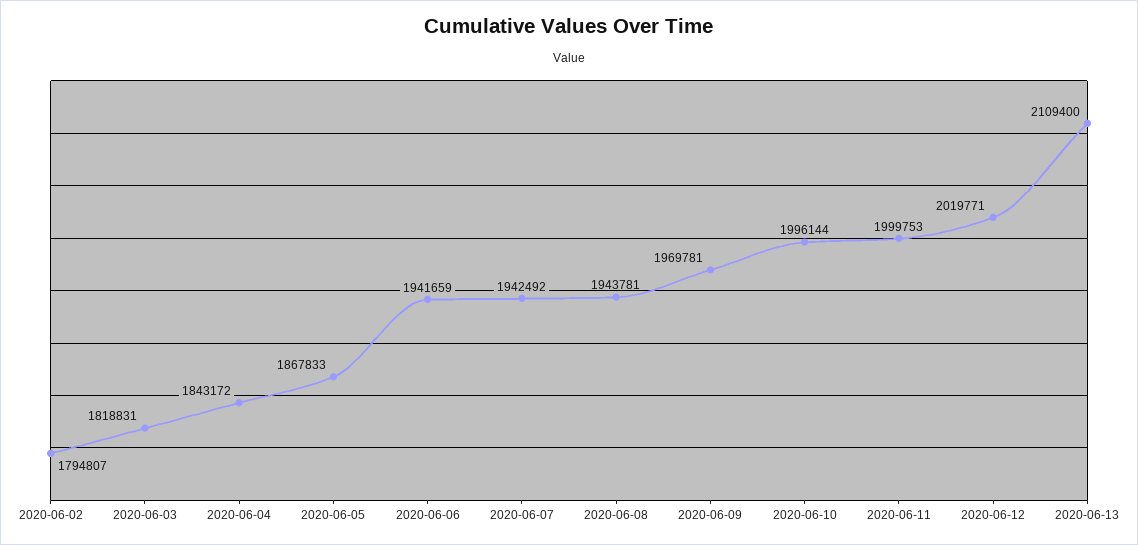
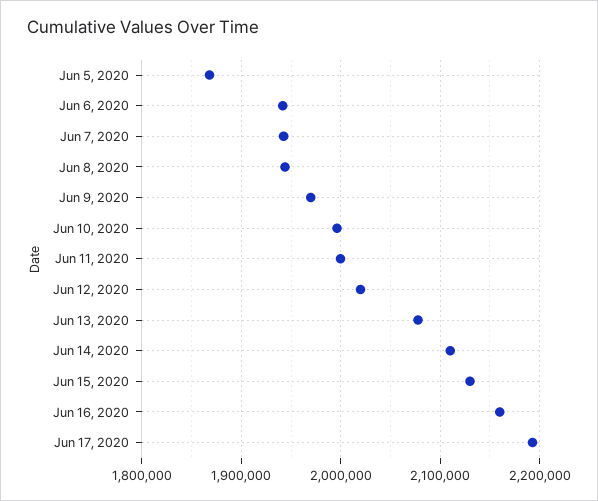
2020-06-02: 1794807 -> none
2020-06-03: 1818831 -> none
2020-06-04: 1843172 -> none
2020-06-13: 2109400 -> 2080000
Jun 14, 2020: none -> 2110000
Jun 15, 2020: none -> 2130000
Jun 16, 2020: none -> 2160000
Jun 17, 2020: none -> 2190000

